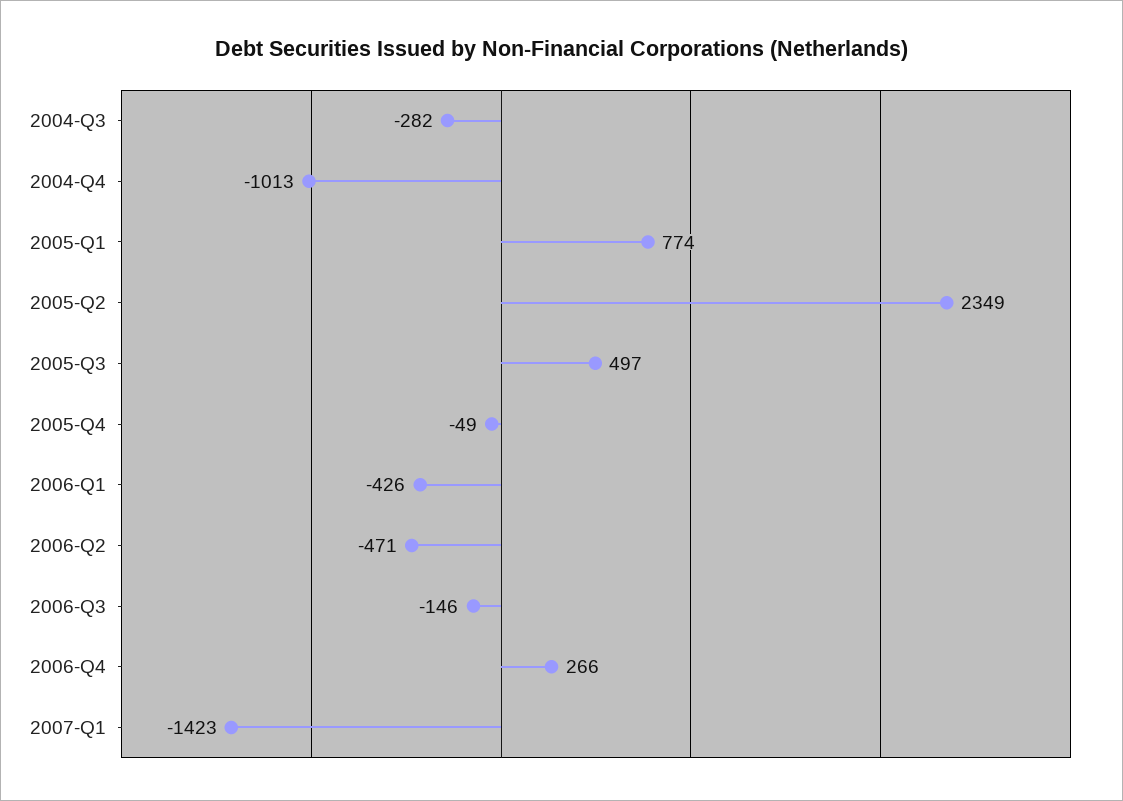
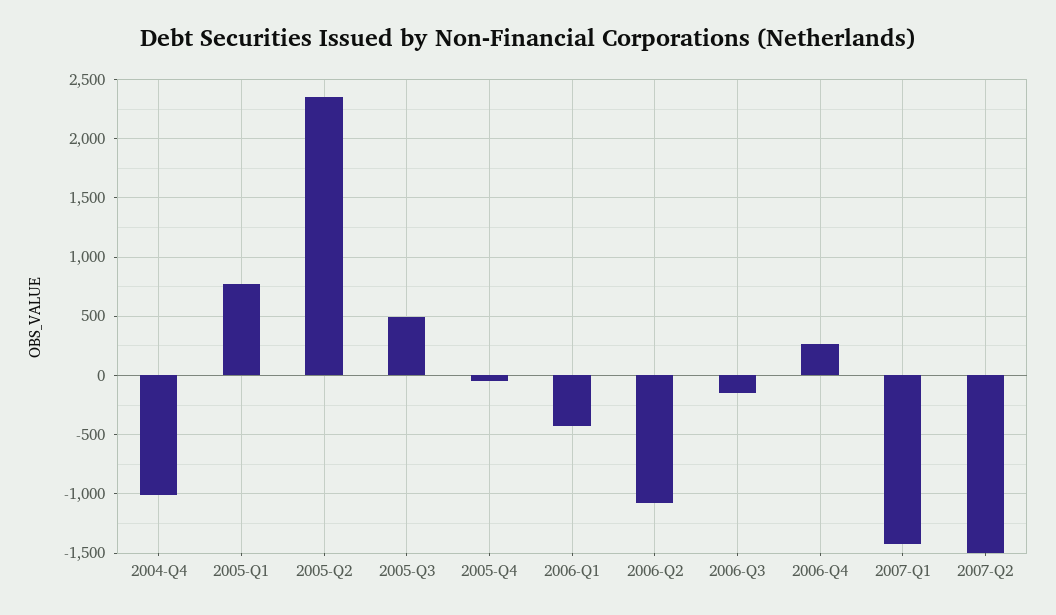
2004-Q3: -282 -> none
2006-Q2: -471 -> -1100
2007-Q2: none -> -1500

